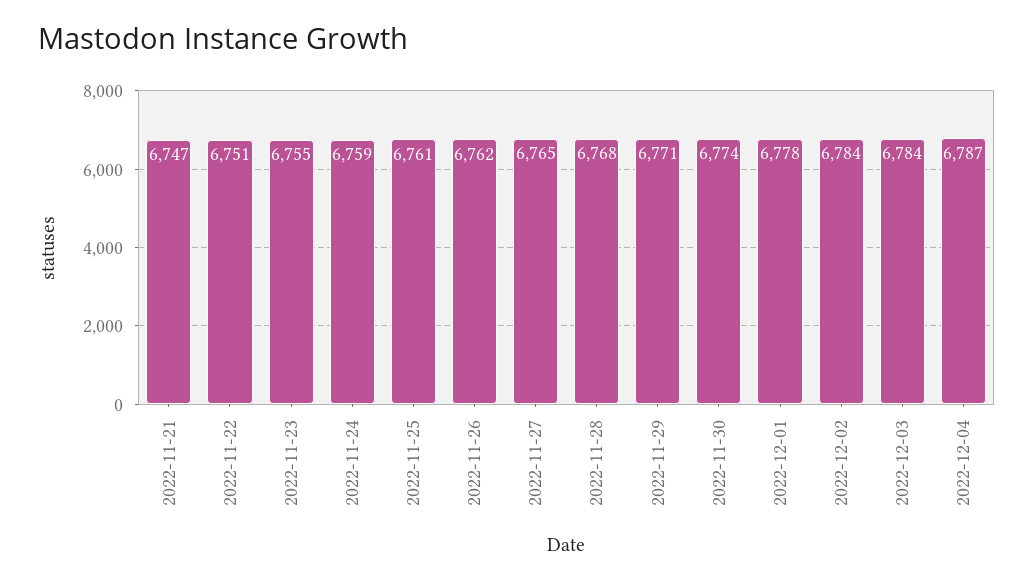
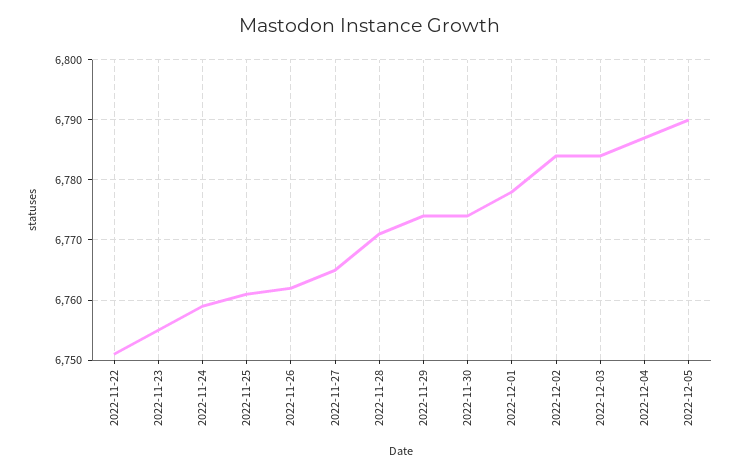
2022-11-21: 6747 -> none
2022-11-28: 6768 -> 6771
2022-11-29: 6771 -> 6774
2022-12-05: none -> 6790

